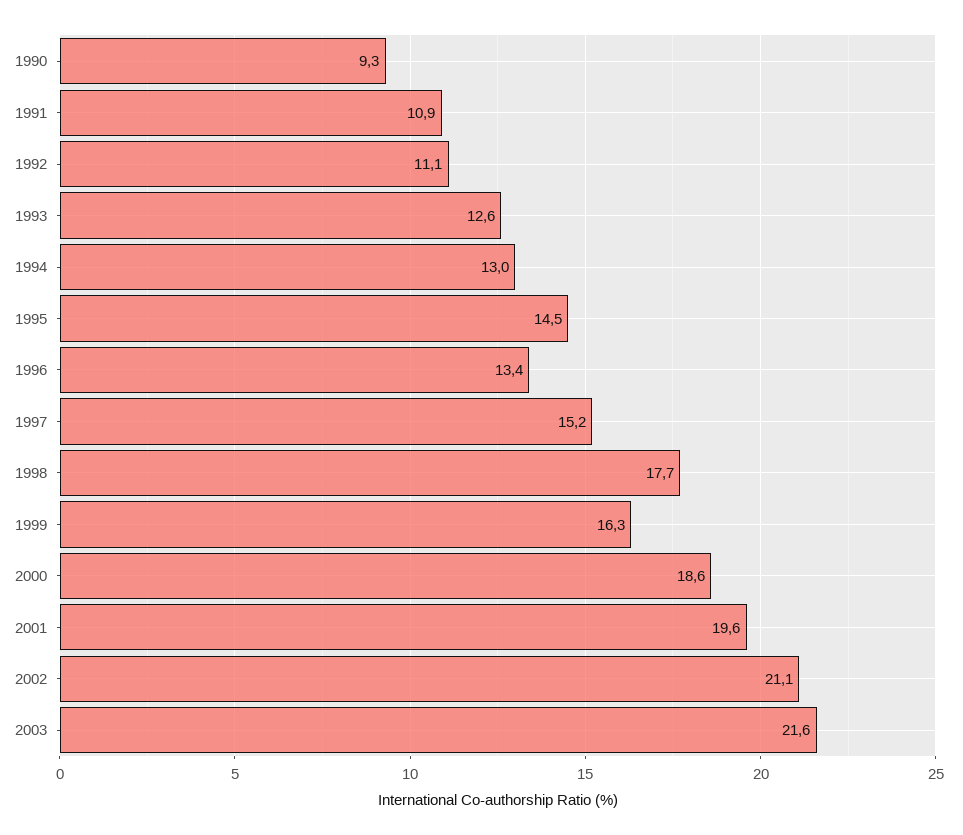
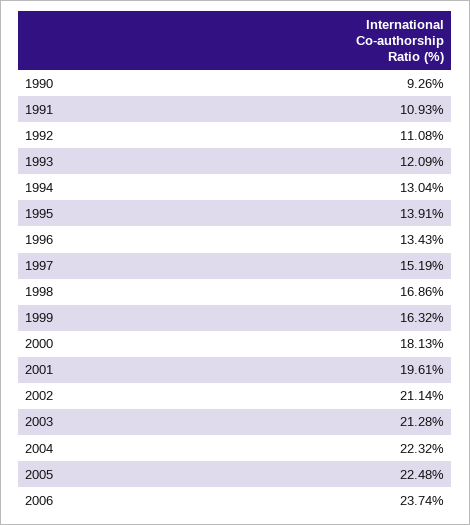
1993: 12.6 -> 12.09
1995: 14.5 -> 13.91
1998: 17.7 -> 16.86
2000: 18.6 -> 18.13
2003: 21.6 -> 21.28
2004: none -> 22.32
2005: none -> 22.48
2006: none -> 23.74

